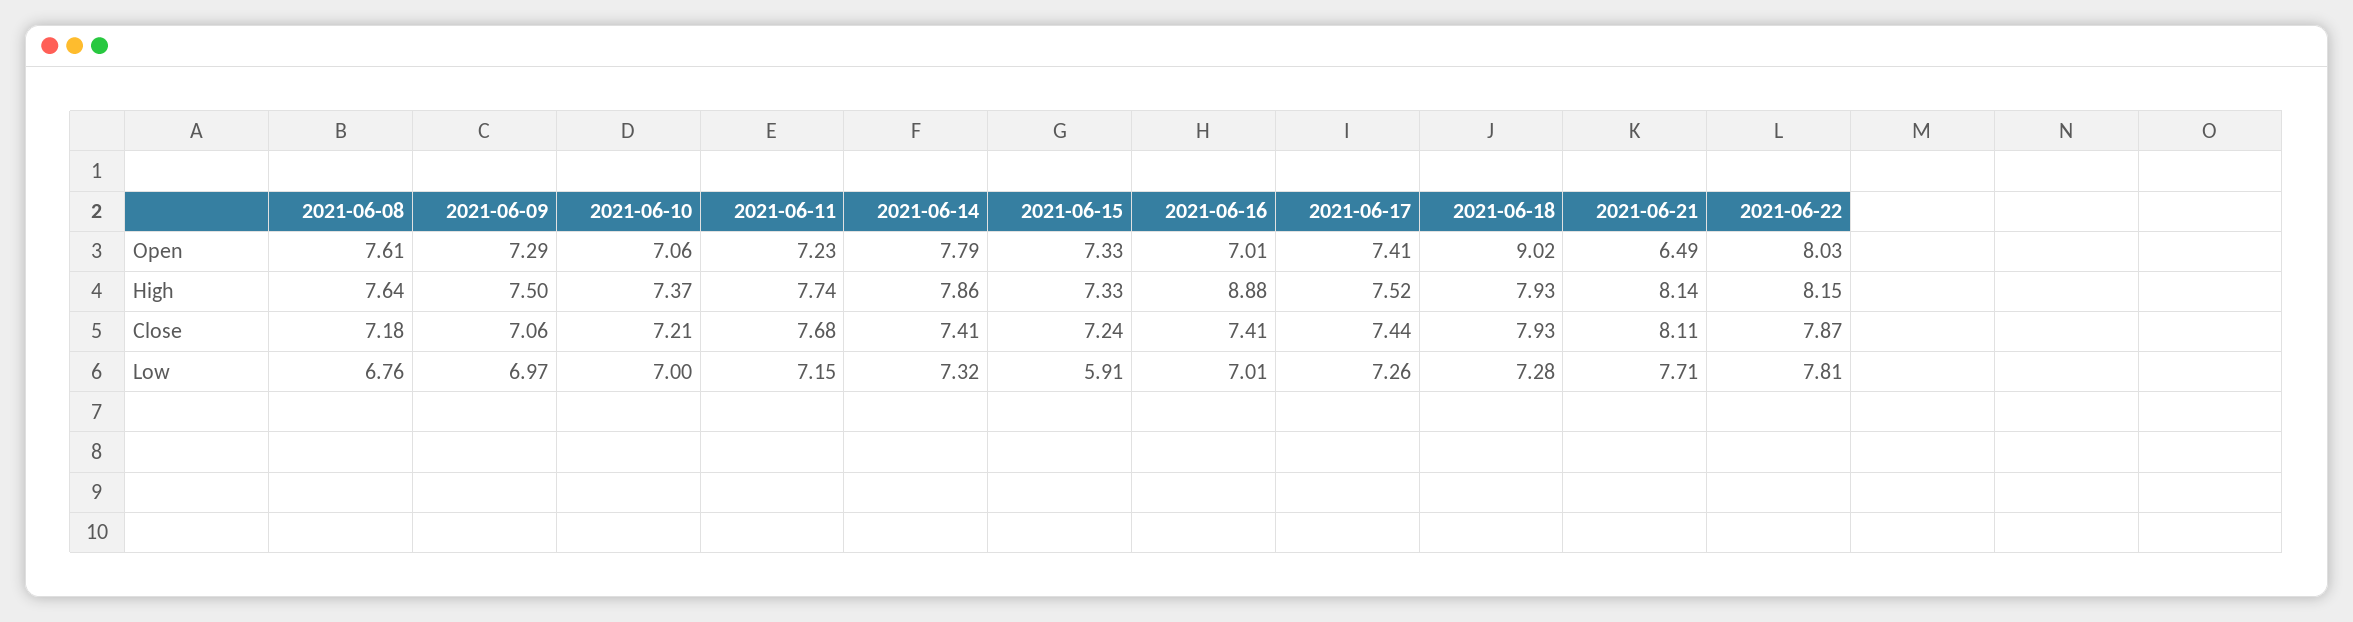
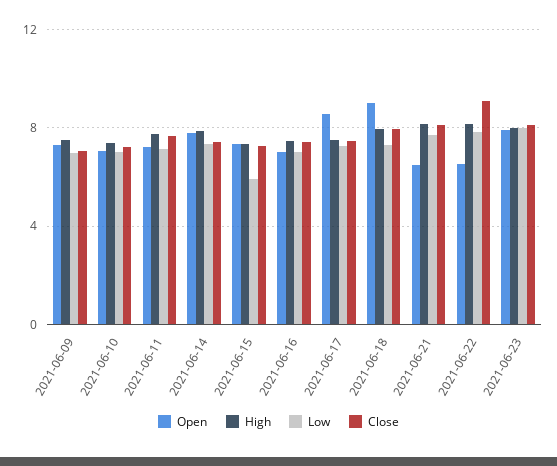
Open, 2021-06-08: 7.61 -> none
Open, 2021-06-17: 7.41 -> 8.5
Open, 2021-06-22: 8.03 -> 6.5
High, 2021-06-08: 7.64 -> none
High, 2021-06-16: 8.88 -> 7.5
Close, 2021-06-08: 7.18 -> none
Close, 2021-06-22: 7.87 -> 9
Low, 2021-06-08: 6.76 -> none
Open, 2021-06-23: none -> 8
High, 2021-06-23: none -> 8
Low, 2021-06-23: none -> 8
Close, 2021-06-23: none -> 8

